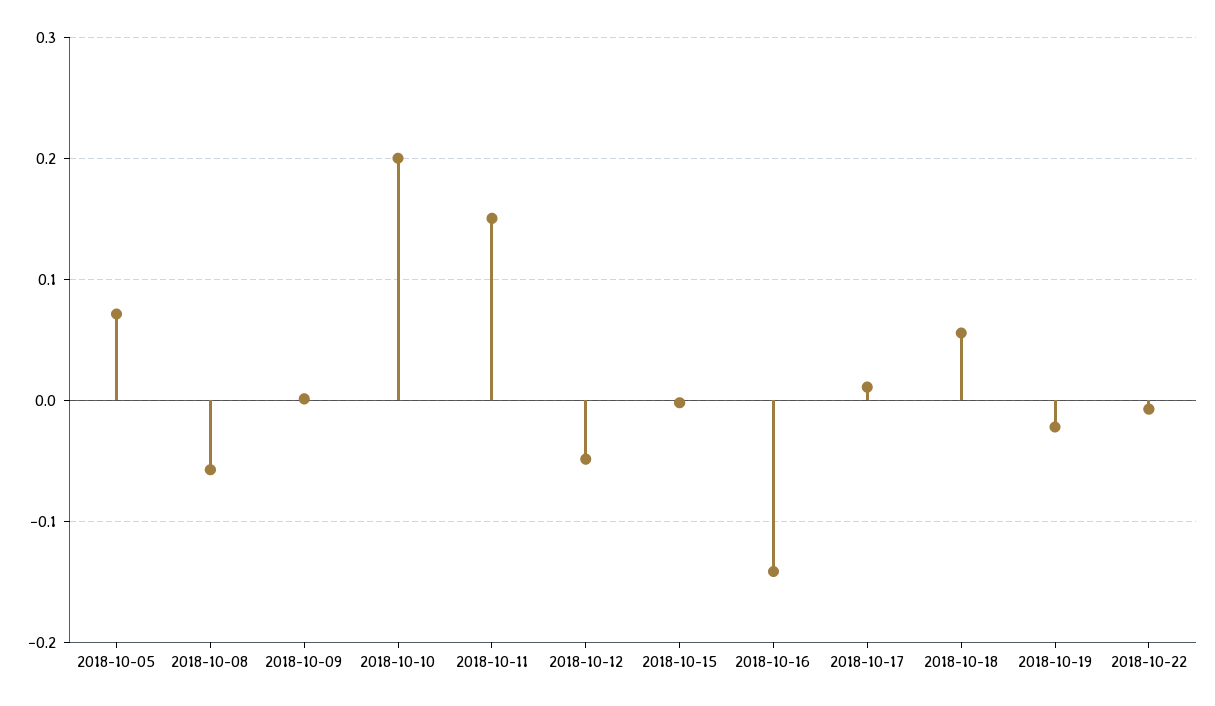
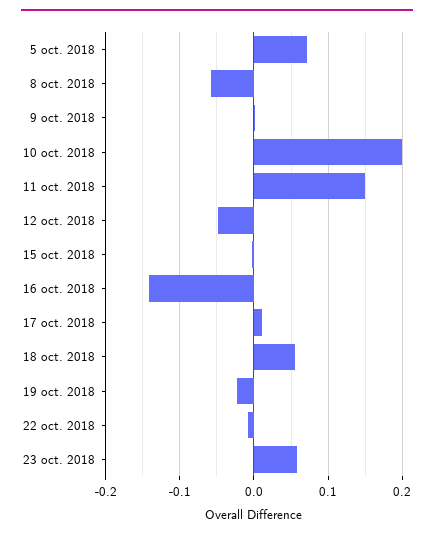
23 oct. 2018: none -> 0.06

